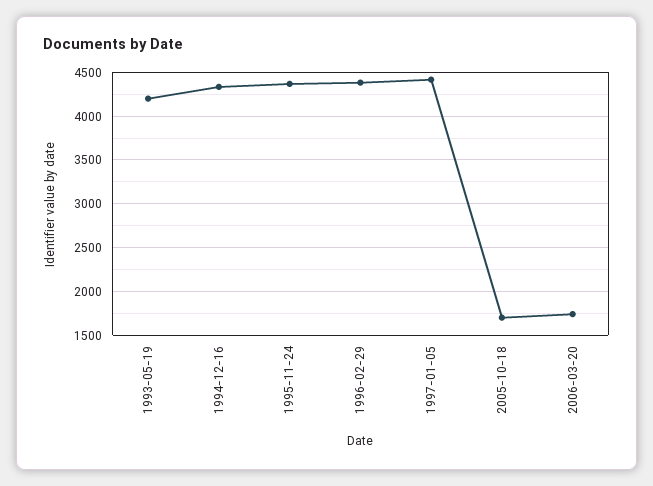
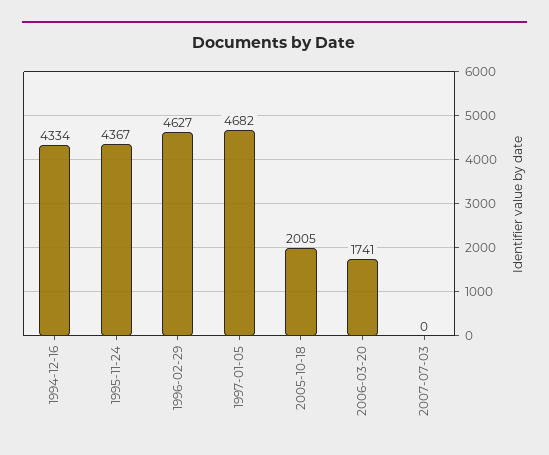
1993-05-19: 4200 -> none
1996-02-29: 4400 -> 4627
1997-01-05: 4400 -> 4682
2005-10-18: 1700 -> 2005
2007-07-03: none -> 0

